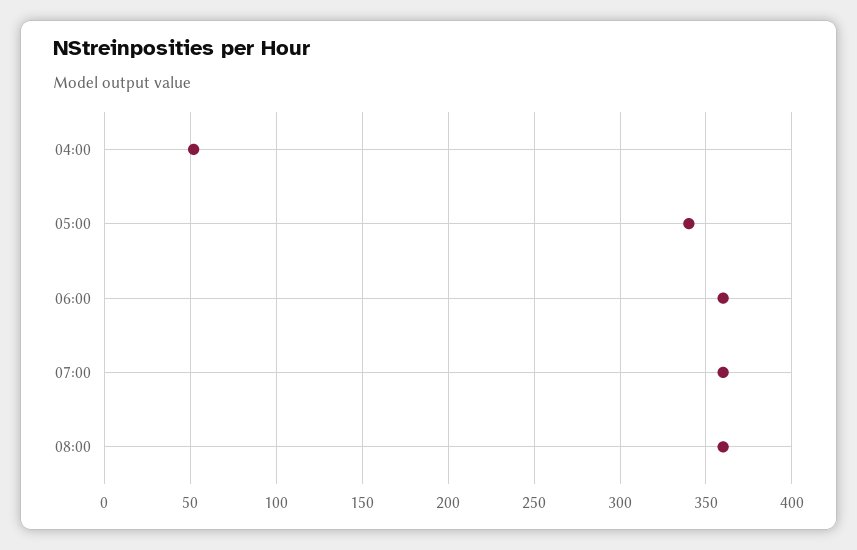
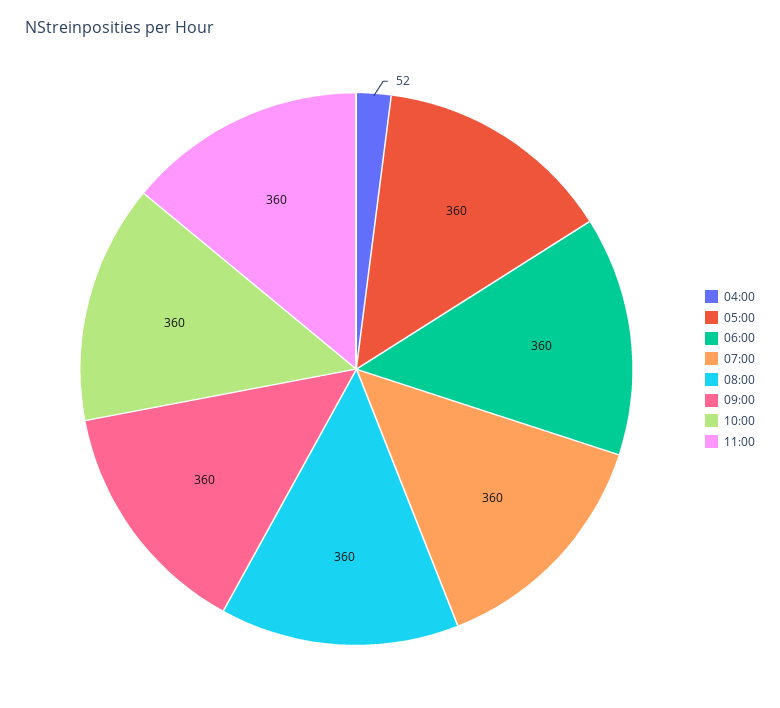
05:00: 340 -> 360
09:00: none -> 360
10:00: none -> 360
11:00: none -> 360

